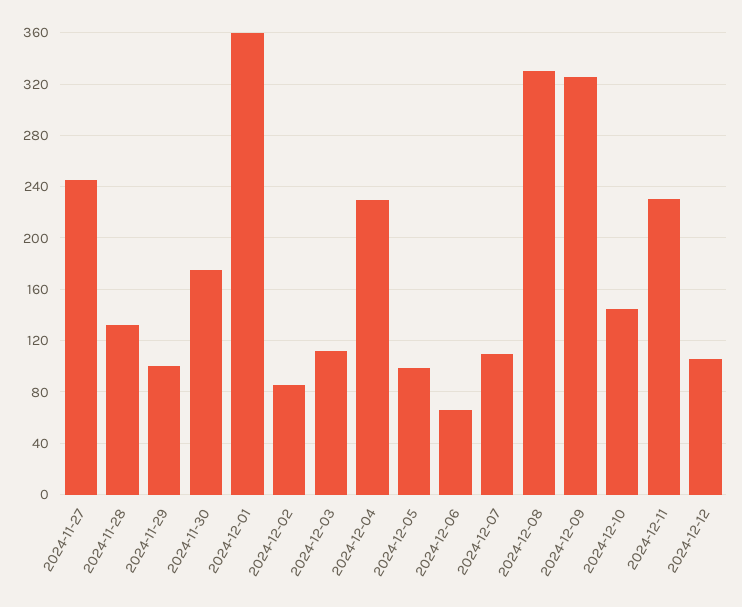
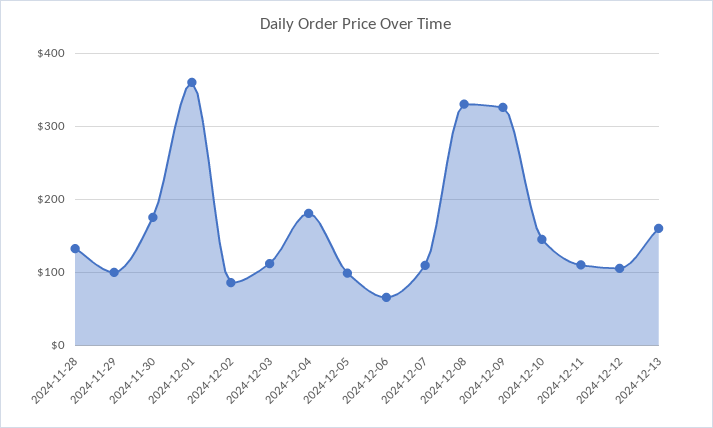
2024-11-27: 245 -> none
2024-12-04: 230 -> 180
2024-12-11: 230 -> 110
2024-12-13: none -> 160

